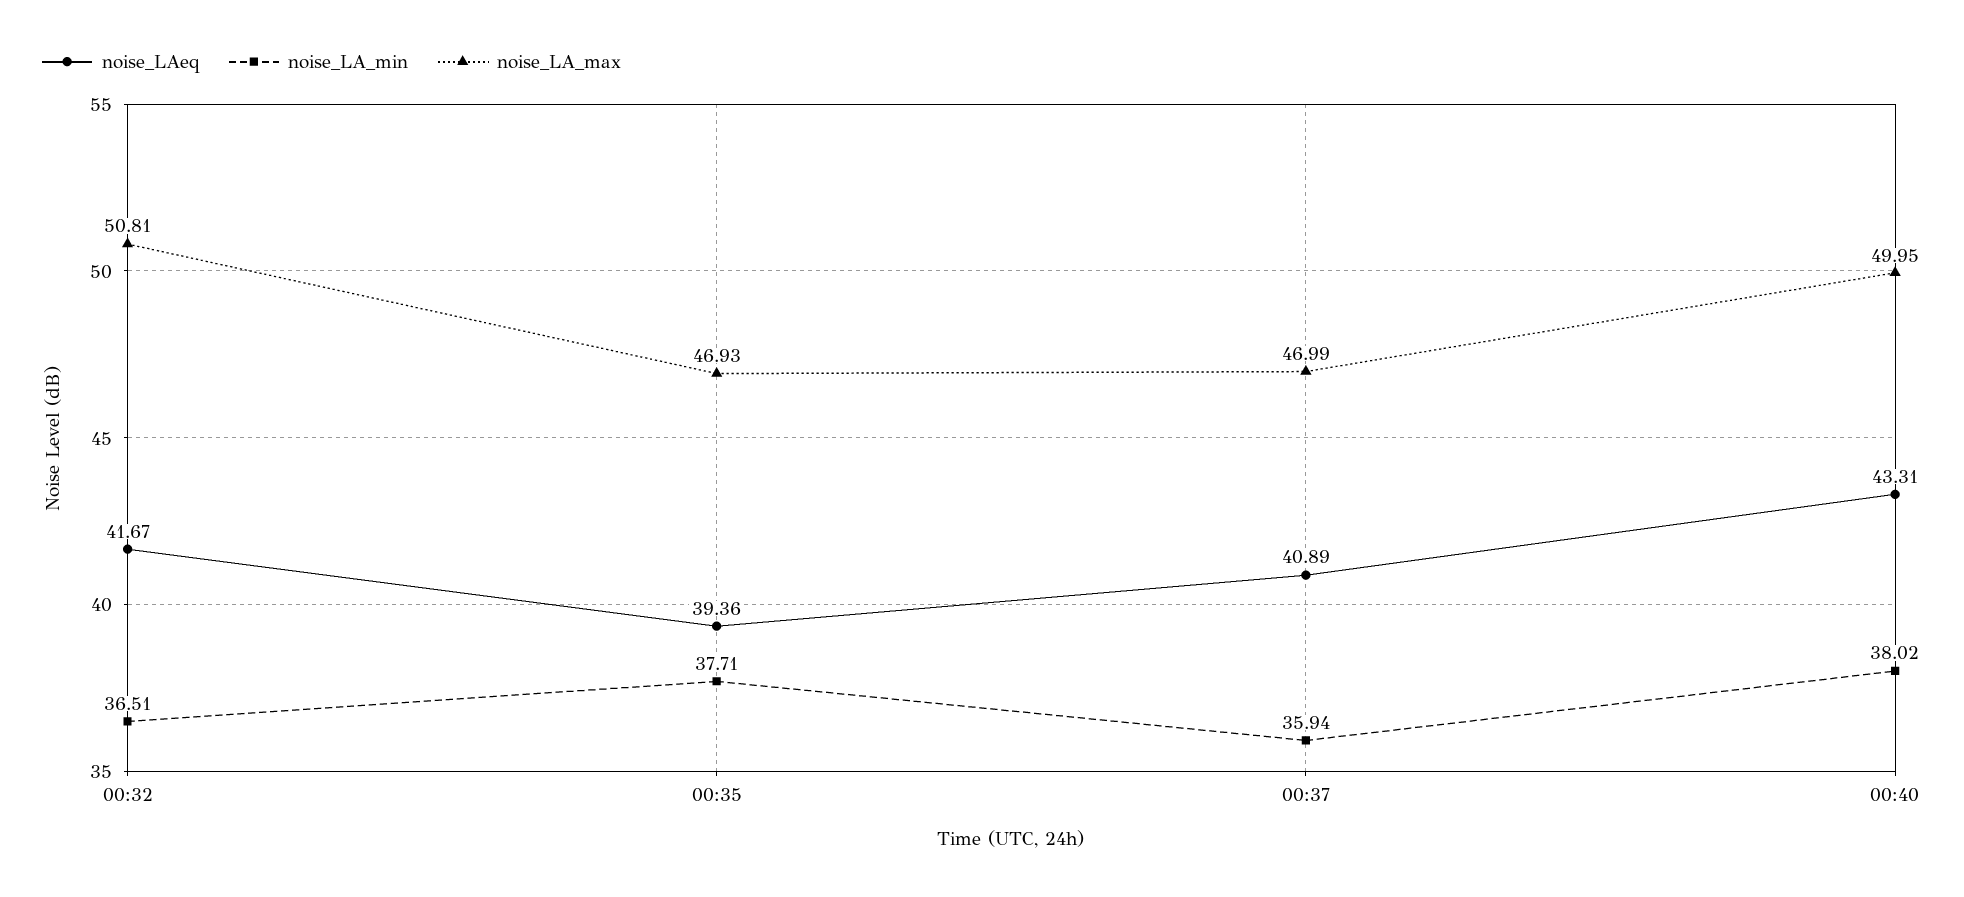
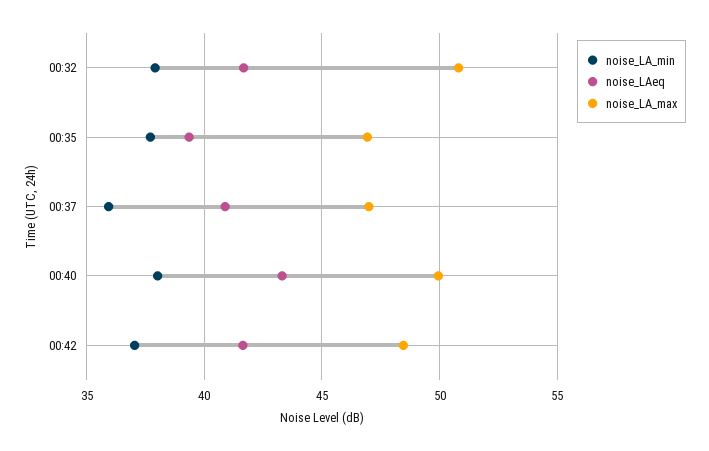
noise_LA_min, 00:32: 36.51 -> 38
noise_LA_min, 00:42: none -> 37
noise_LAeq, 00:42: none -> 41.5
noise_LA_max, 00:42: none -> 48.5

